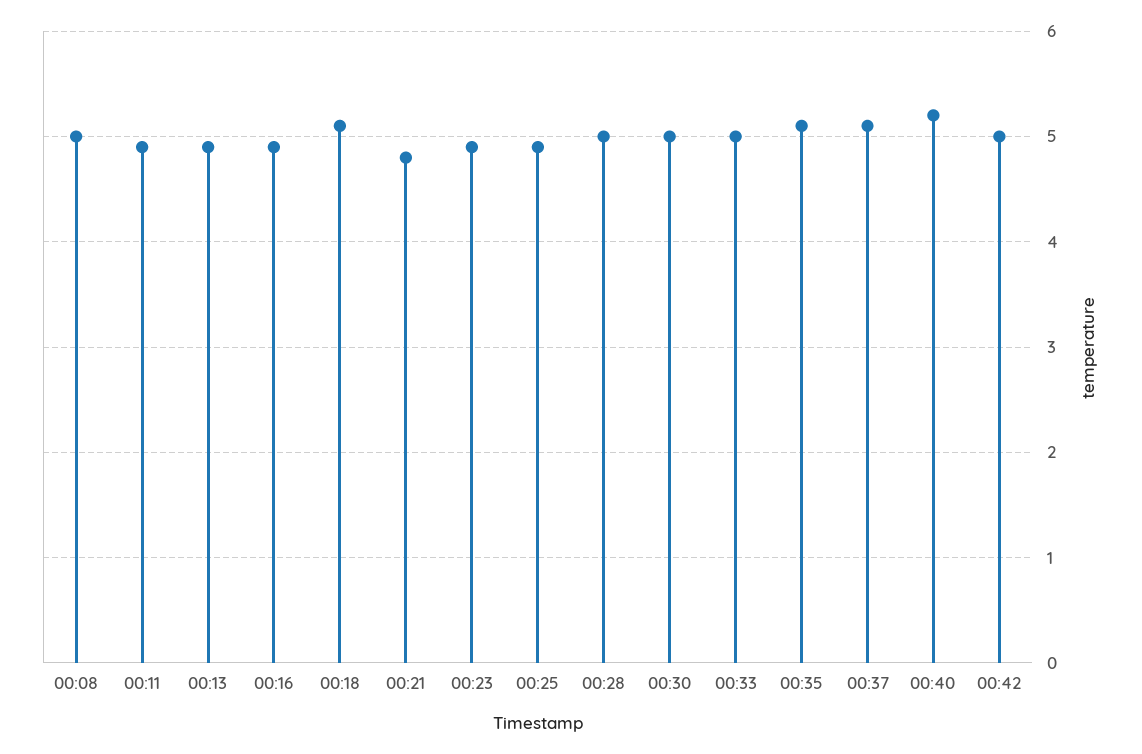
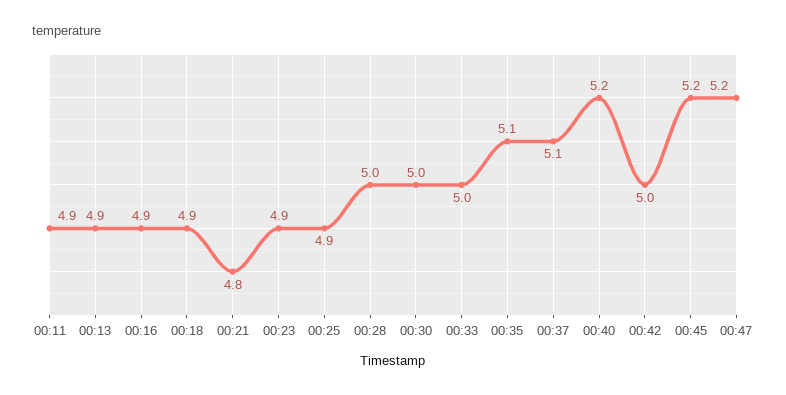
00:08: 5 -> none
00:18: 5.1 -> 4.9
00:45: none -> 5.2
00:47: none -> 5.2

